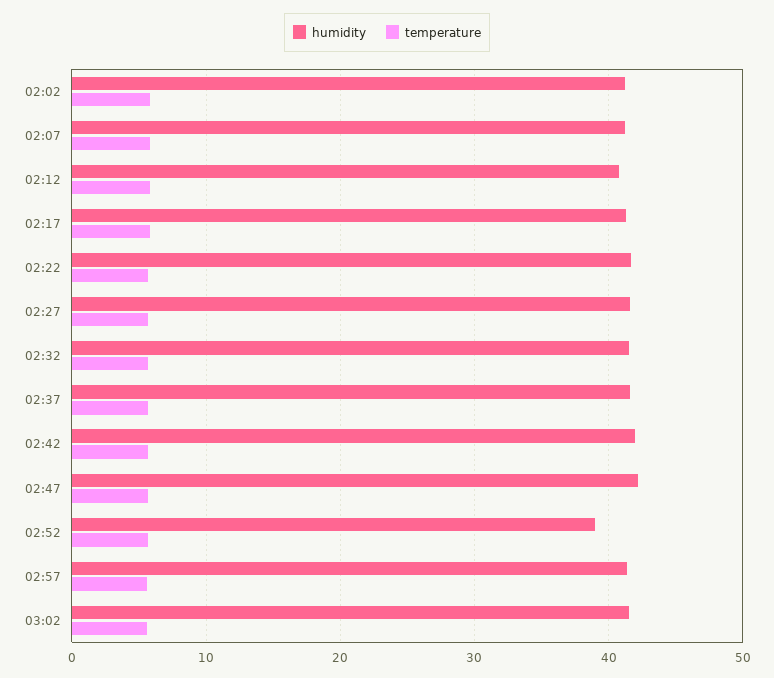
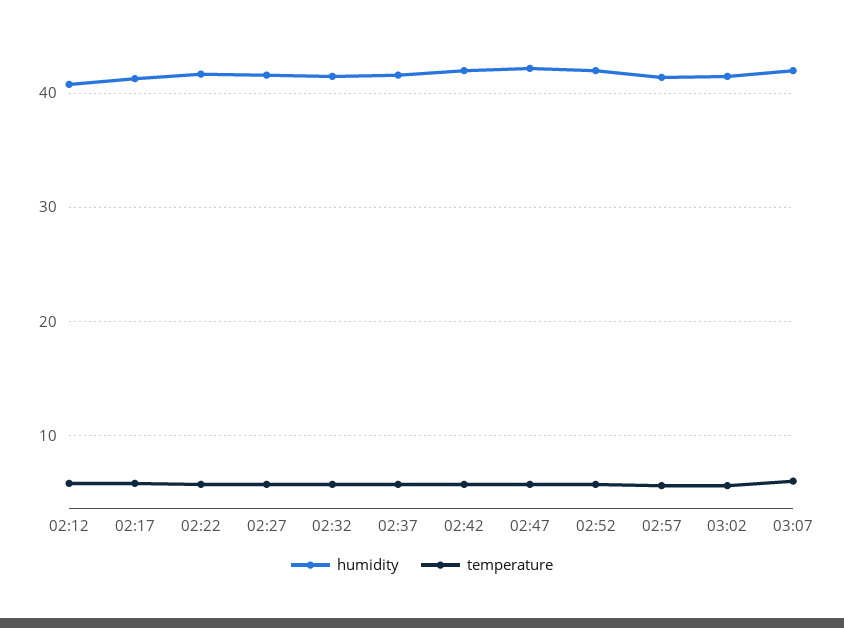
humidity, 02:02: 41 -> none
temperature, 02:02: 6 -> none
humidity, 02:07: 41 -> none
temperature, 02:07: 6 -> none
humidity, 02:52: 39 -> 42
humidity, 03:07: none -> 42
temperature, 03:07: none -> 6

